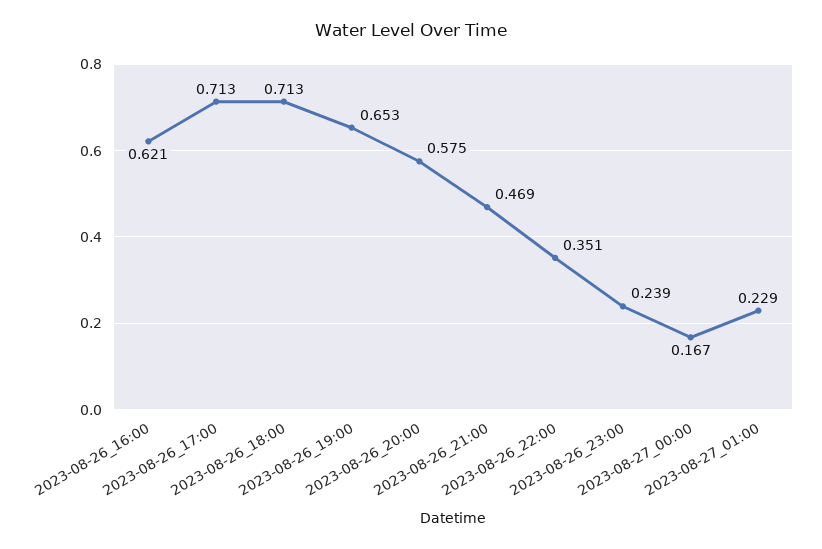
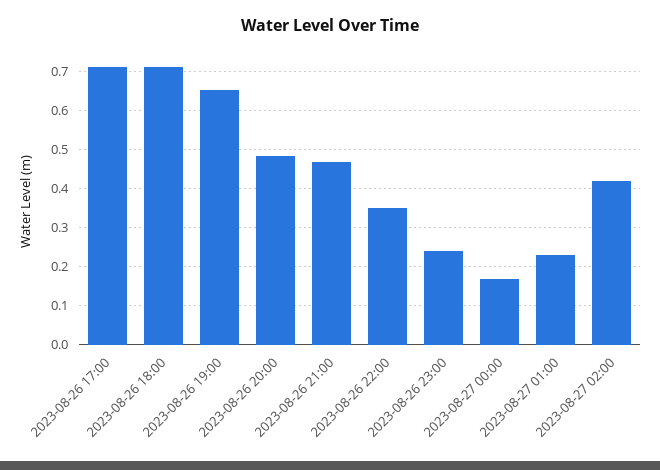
2023-08-26_16:00: 0.621 -> none
2023-08-26_20:00: 0.575 -> 0.48
2023-08-27 02:00: none -> 0.42

